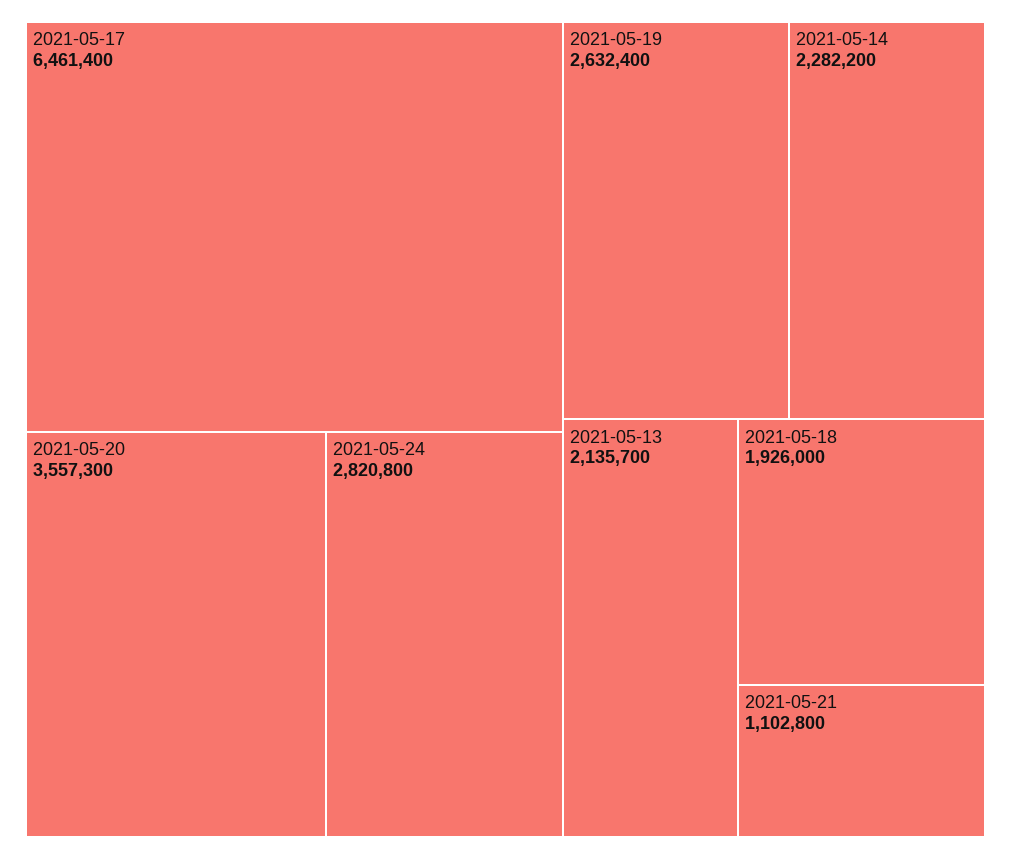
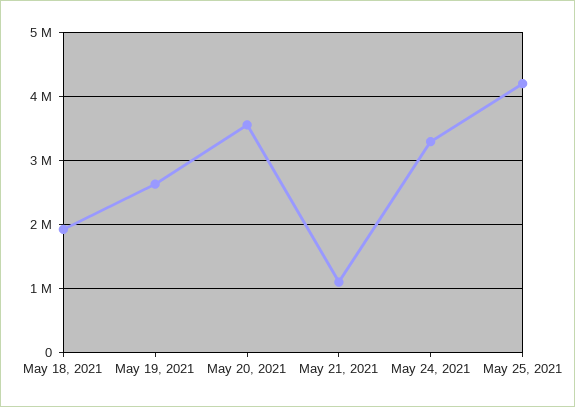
2021-05-17: 6461400 -> none
2021-05-24: 2820800 -> 3300000
2021-05-14: 2282200 -> none
2021-05-13: 2135700 -> none
May 25, 2021: none -> 4200000

